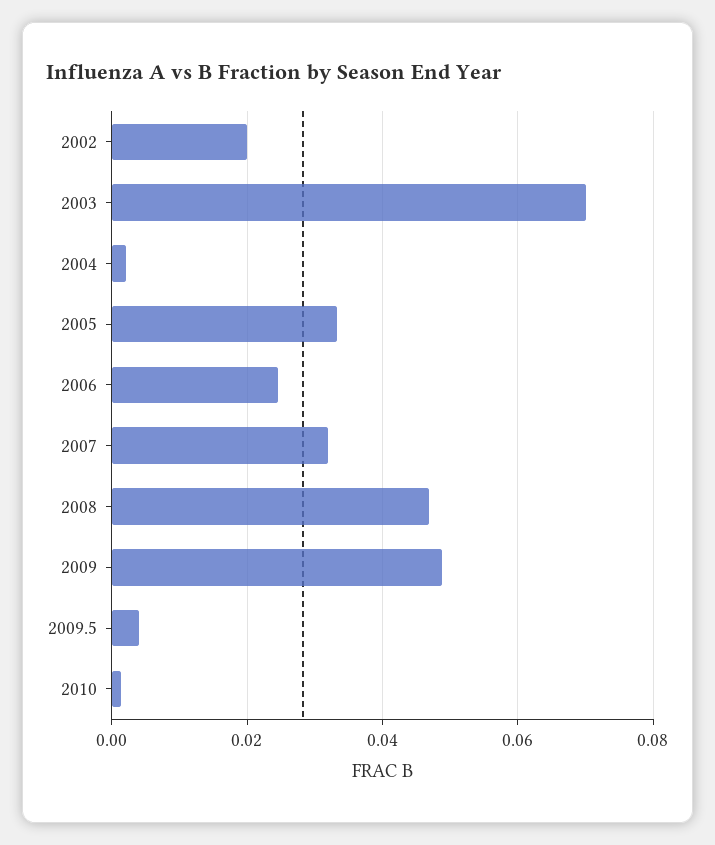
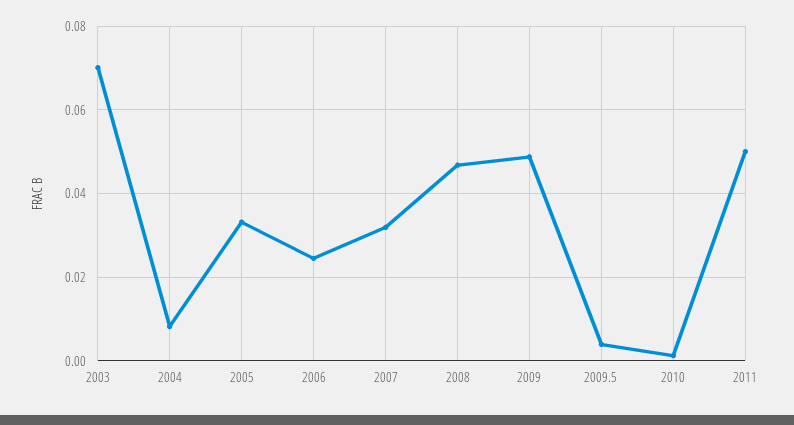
2002: 0.02 -> none
2004: 0.002 -> 0.008
2011: none -> 0.05

